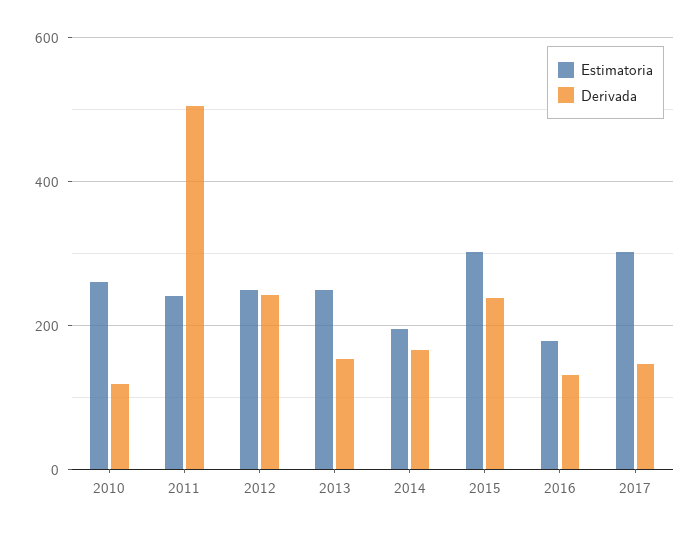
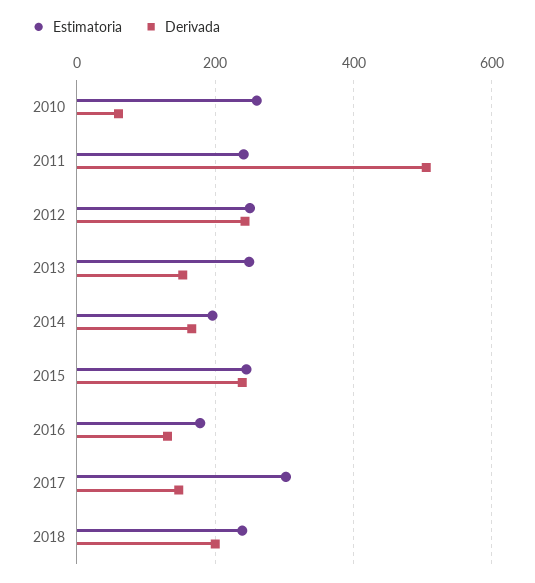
Derivada, 2010: 120 -> 60
Estimatoria, 2015: 300 -> 240
Estimatoria, 2018: none -> 240
Derivada, 2018: none -> 200

